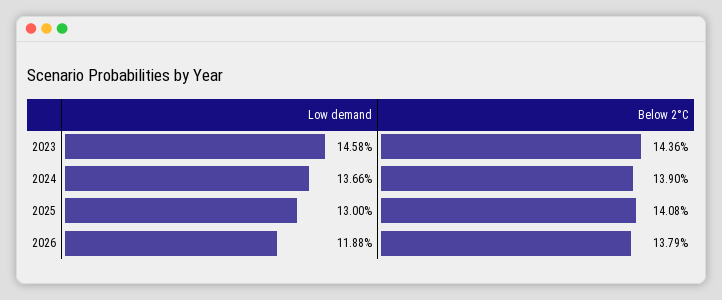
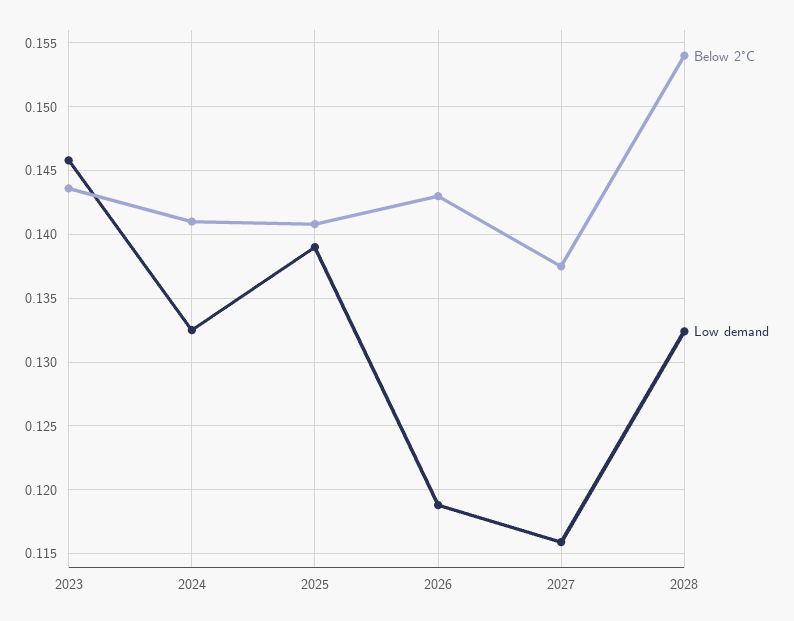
Low demand, 2024: 0.1366 -> 0.1325
Below 2°C, 2024: 0.139 -> 0.141
Low demand, 2025: 0.13 -> 0.139
Below 2°C, 2026: 0.1379 -> 0.143
Below 2°C, 2027: none -> 0.1375
Low demand, 2027: none -> 0.116
Below 2°C, 2028: none -> 0.154
Low demand, 2028: none -> 0.1325

